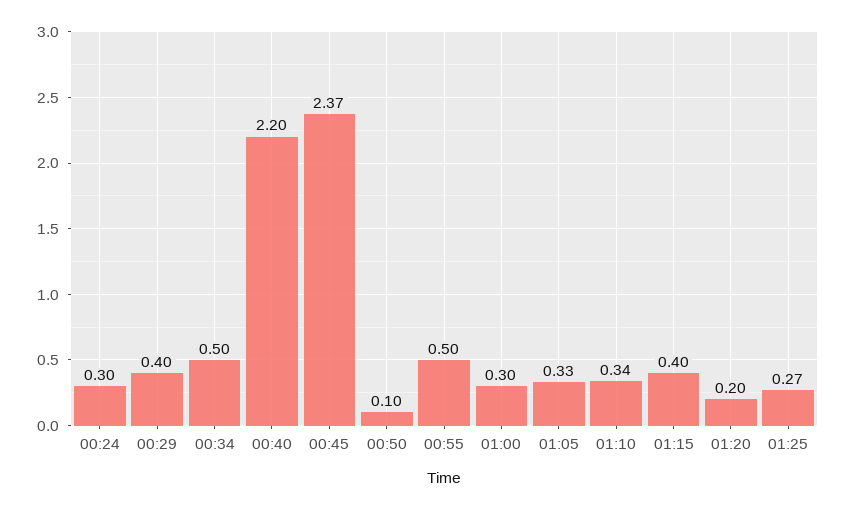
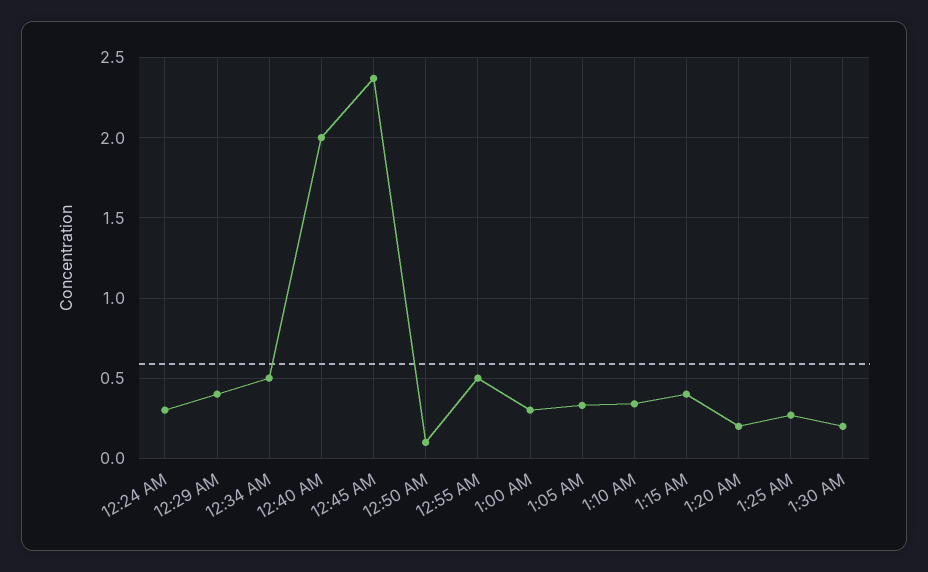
00:40: 2.2 -> 2
1:30 AM: none -> 0.2

